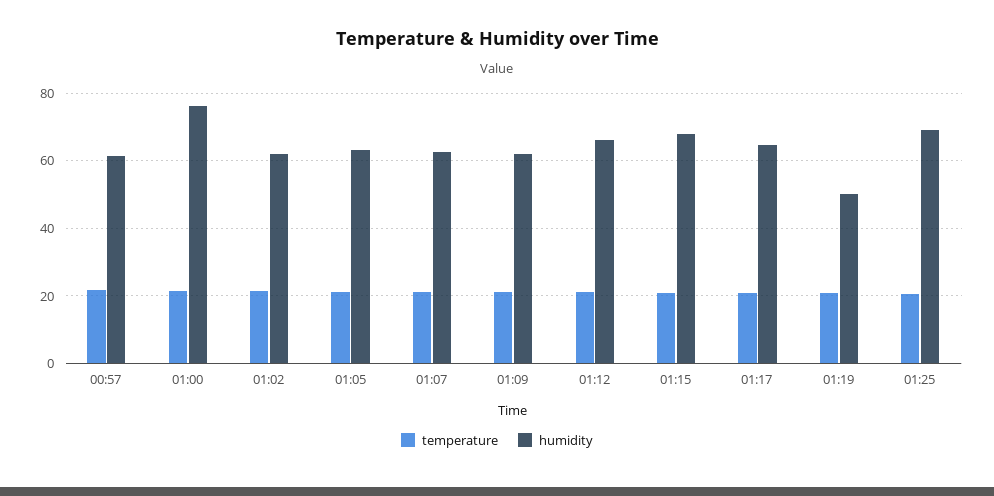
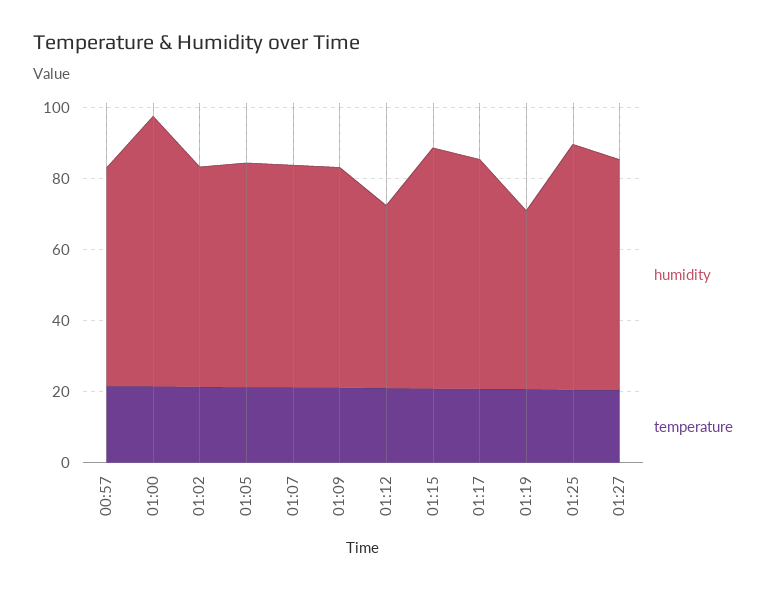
humidity, 01:12: 66 -> 50
humidity, 01:27: none -> 65
temperature, 01:27: none -> 20

